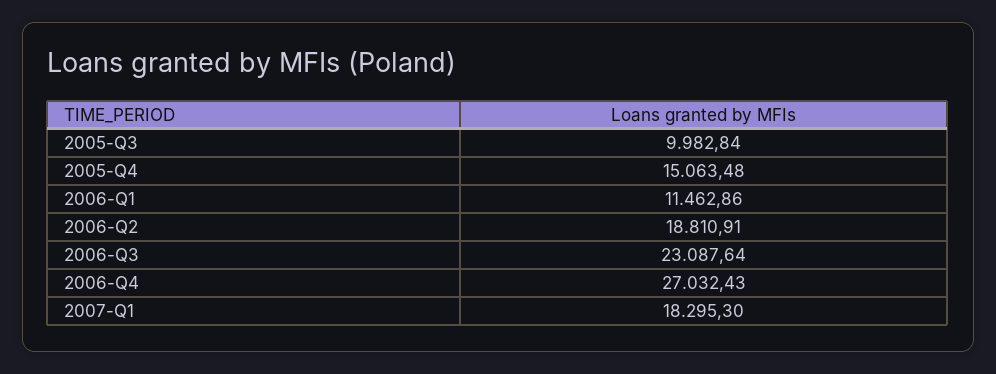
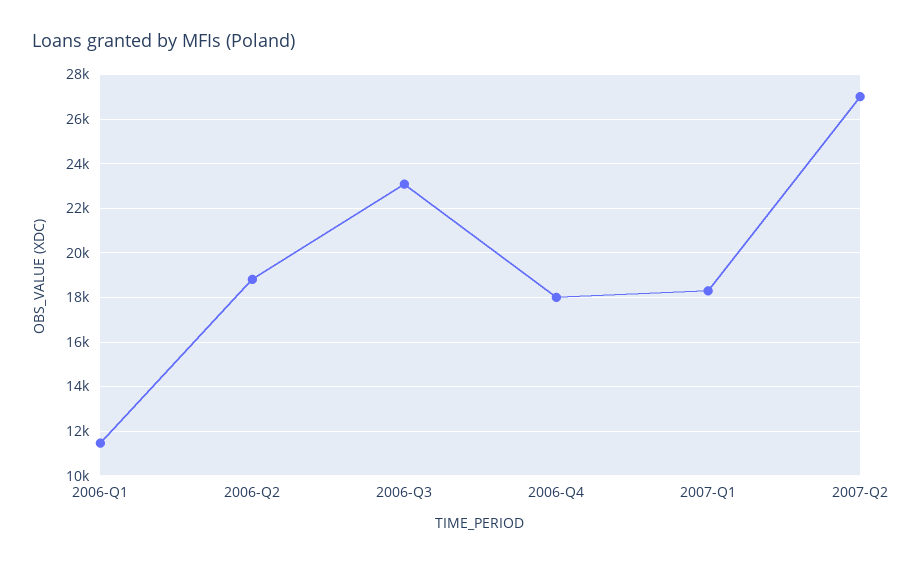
2005-Q3: 9982.84 -> none
2005-Q4: 15063.48 -> none
2006-Q4: 27032.43 -> 18000
2007-Q2: none -> 27000

